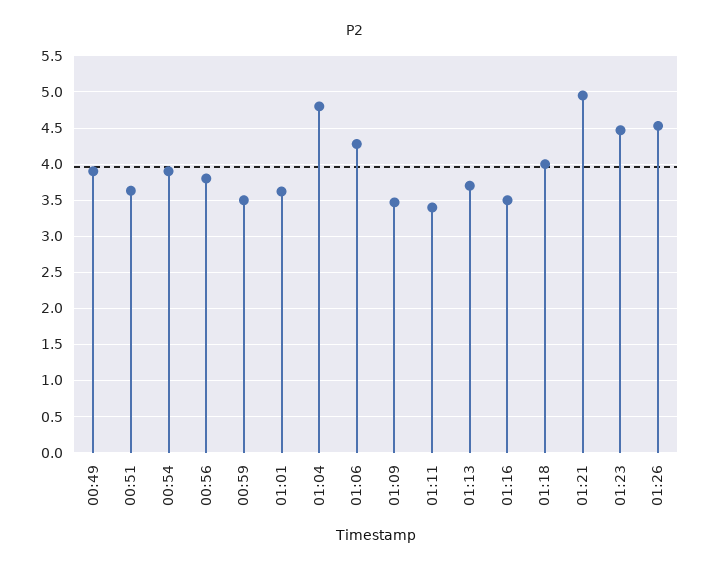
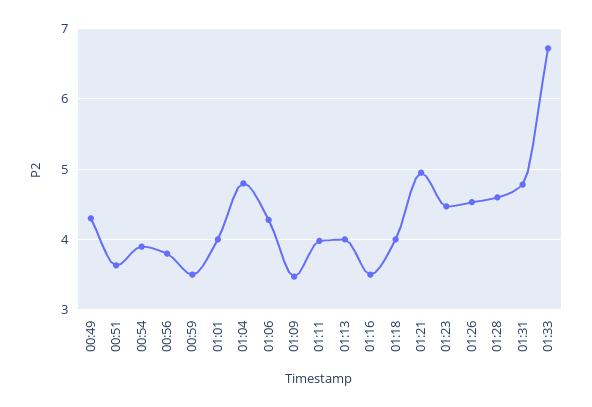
00:49: 3.9 -> 4.3
01:01: 3.6 -> 4
01:11: 3.4 -> 4
01:13: 3.7 -> 4
01:28: none -> 4.6
01:31: none -> 4.8
01:33: none -> 6.7

